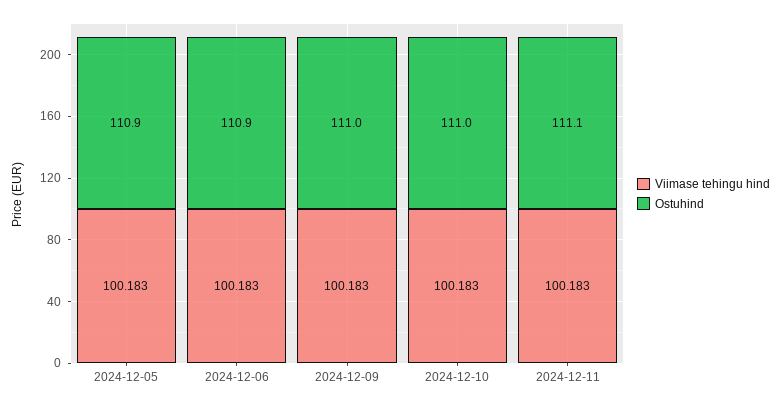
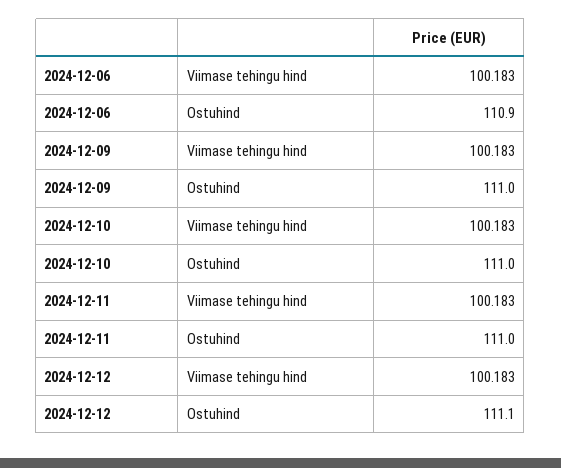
Viimase tehingu hind, 2024-12-05: 100.183 -> none
Ostuhind, 2024-12-05: 110.9 -> none
Ostuhind, 2024-12-11: 111.1 -> 111
Viimase tehingu hind, 2024-12-12: none -> 100.183
Ostuhind, 2024-12-12: none -> 111.1

